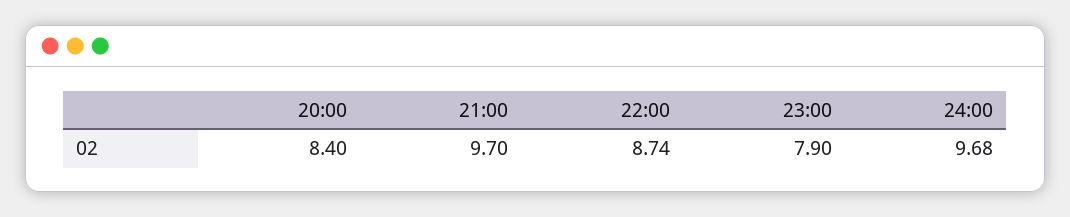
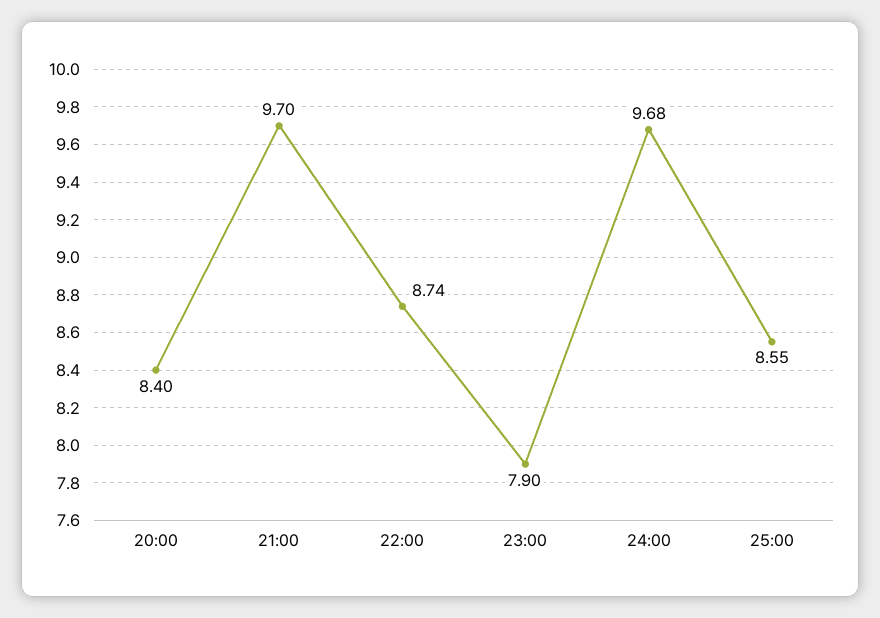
25:00: none -> 8.55

